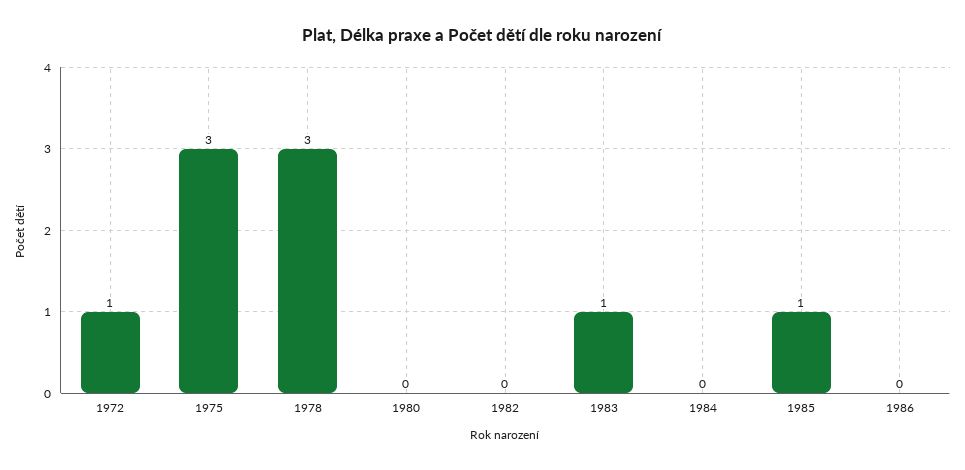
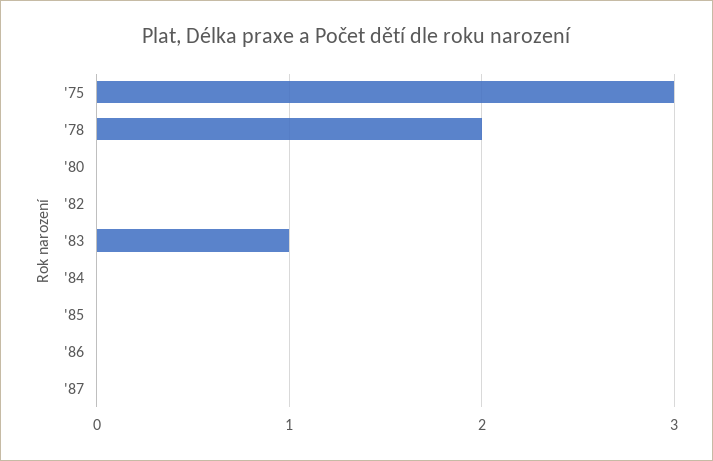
1972: 1 -> none
1978: 3 -> 2
1985: 1 -> 0
'87: none -> 0

